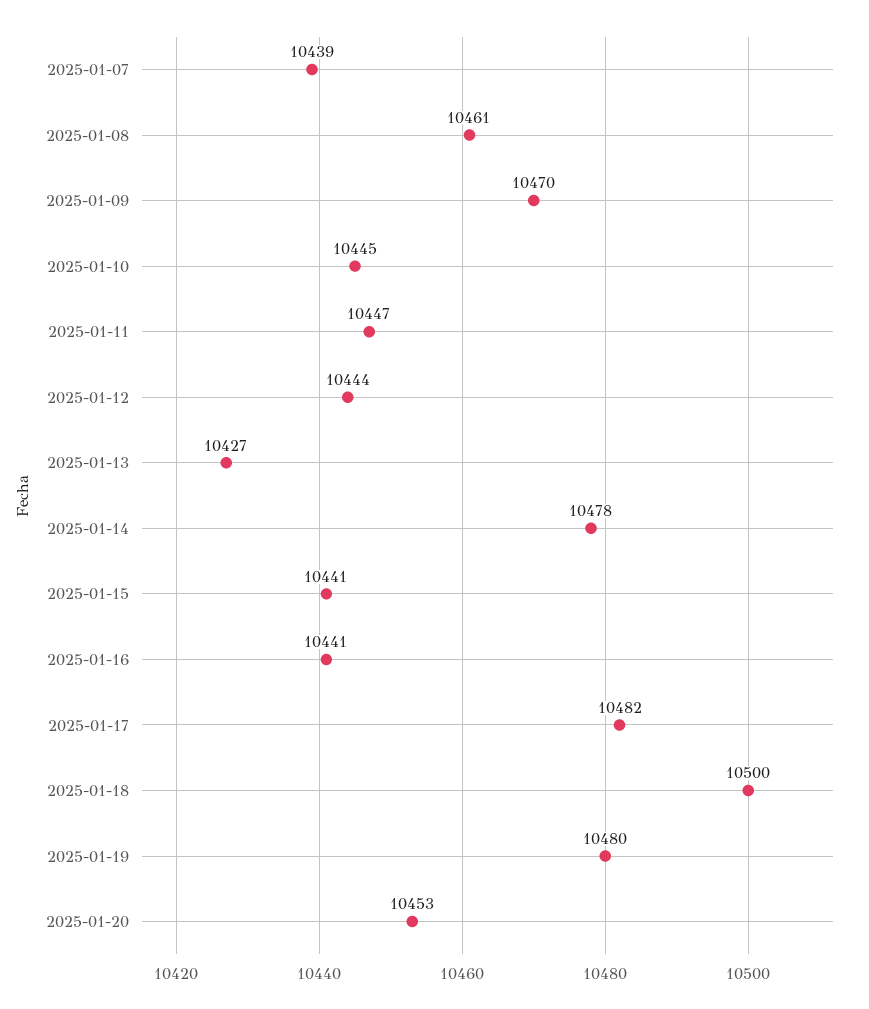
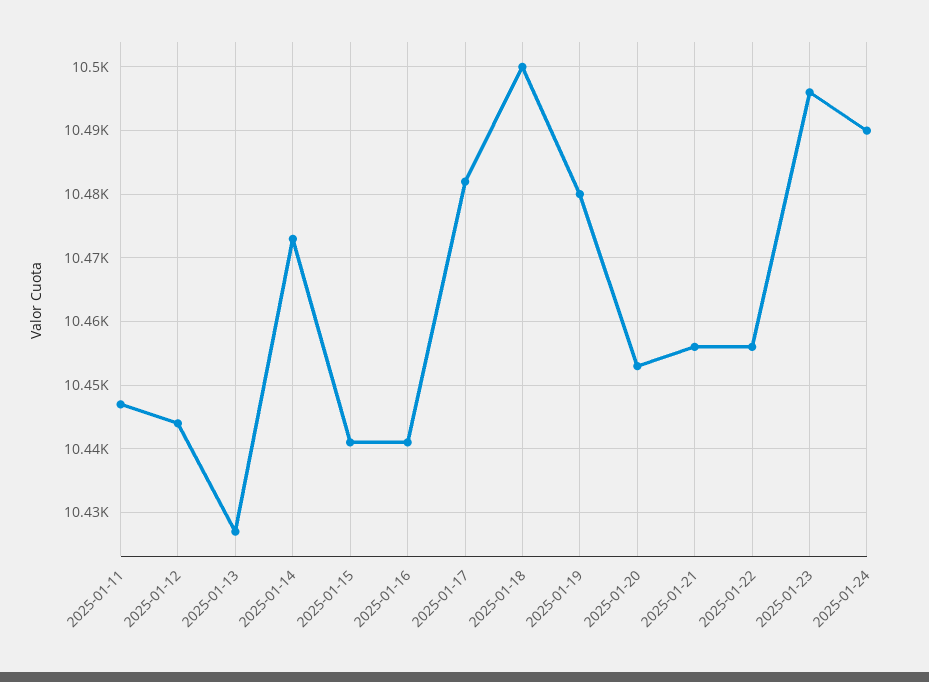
2025-01-07: 10439 -> none
2025-01-08: 10461 -> none
2025-01-09: 10470 -> none
2025-01-10: 10445 -> none
2025-01-14: 10478 -> 10473
2025-01-21: none -> 10456
2025-01-22: none -> 10456
2025-01-23: none -> 10496
2025-01-24: none -> 10490

